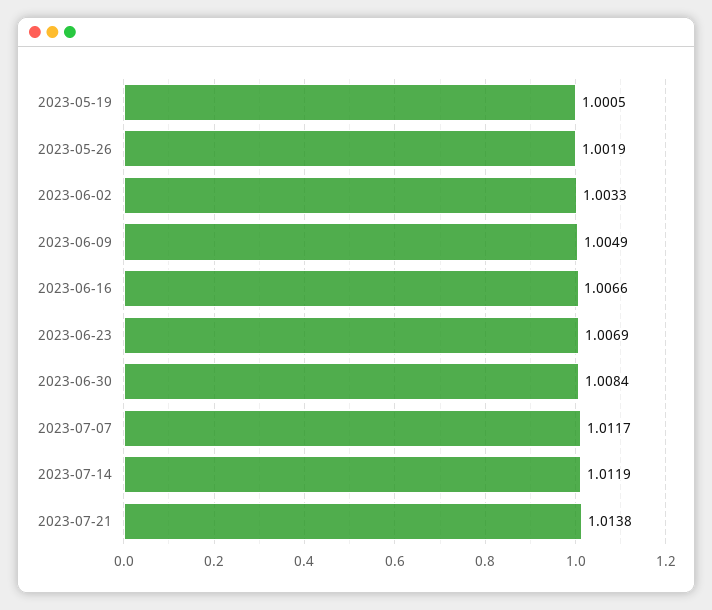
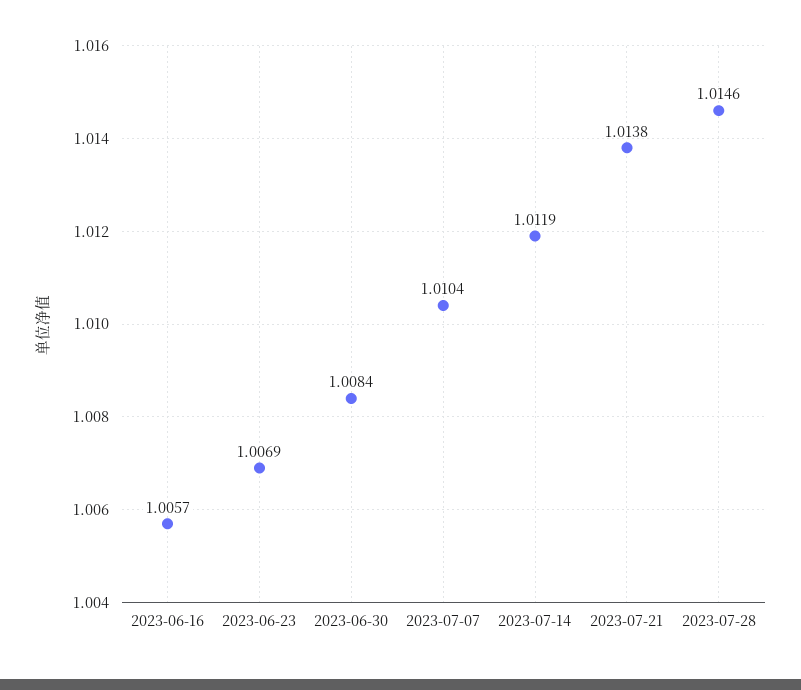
2023-05-19: 1.0005 -> none
2023-05-26: 1.0019 -> none
2023-06-02: 1.0033 -> none
2023-06-09: 1.0049 -> none
2023-06-16: 1.0066 -> 1.0057
2023-07-07: 1.0117 -> 1.0104
2023-07-28: none -> 1.0146

